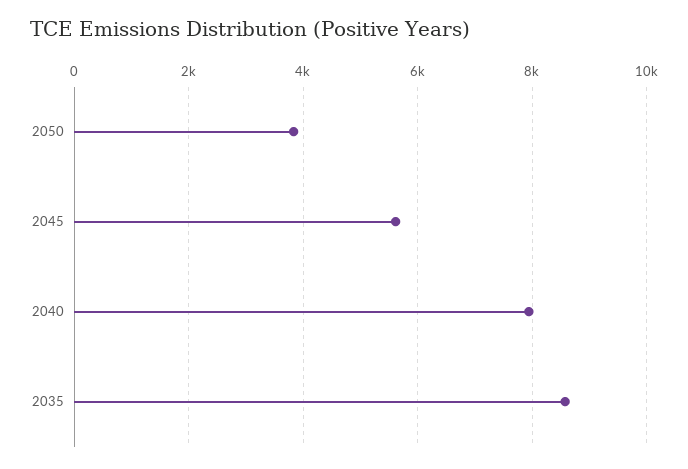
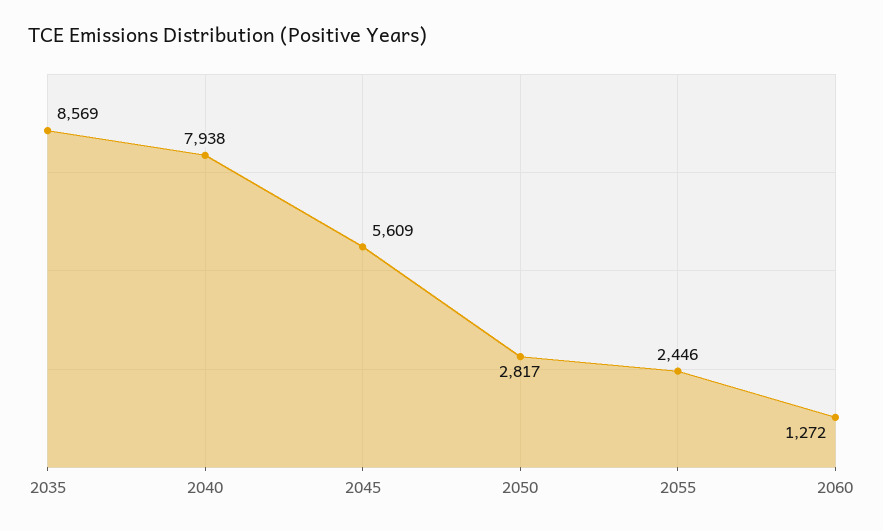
2050: 3800 -> 2817
2055: none -> 2446
2060: none -> 1272

